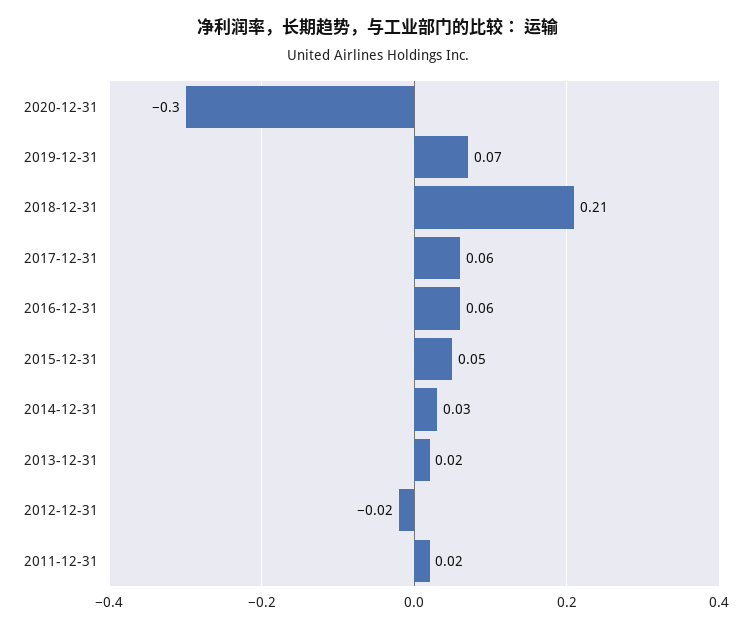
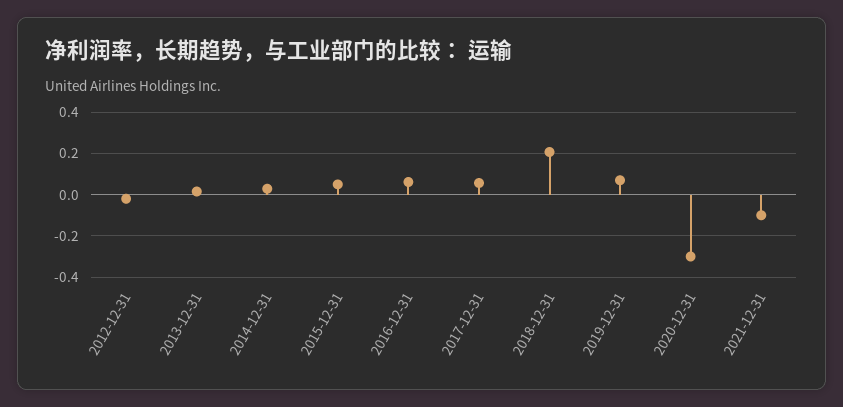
2011-12-31: 0.02 -> none
2021-12-31: none -> -0.1

